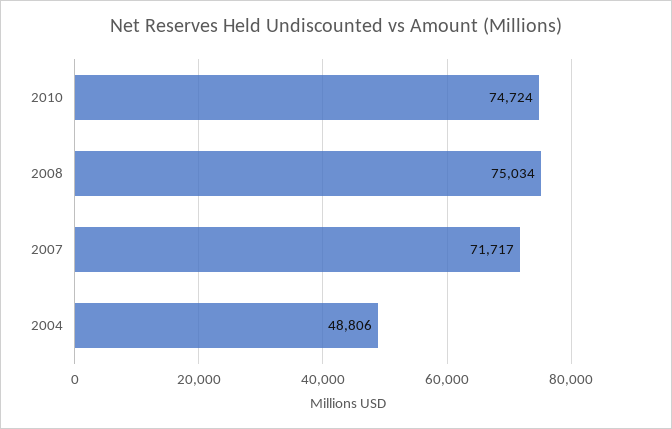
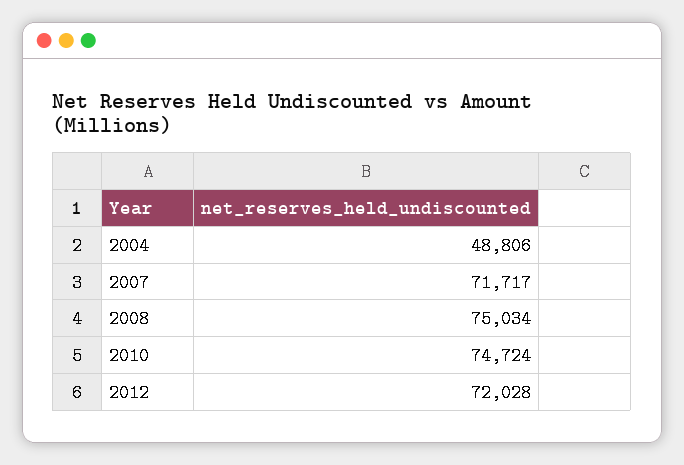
2012: none -> 72028

